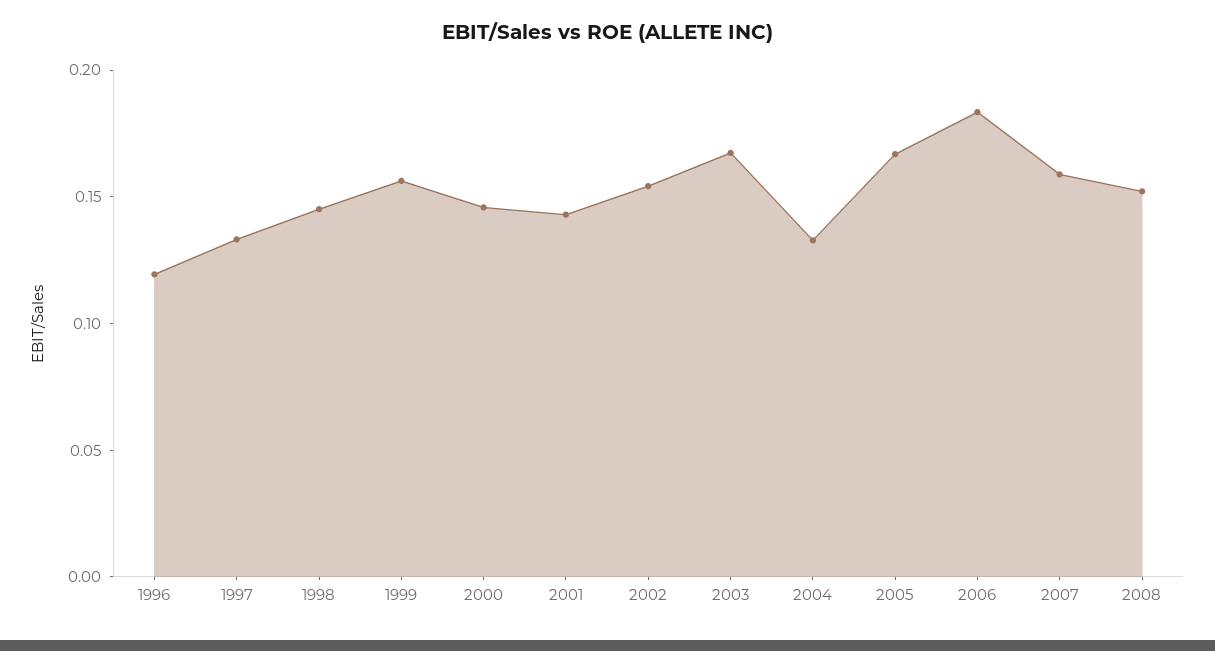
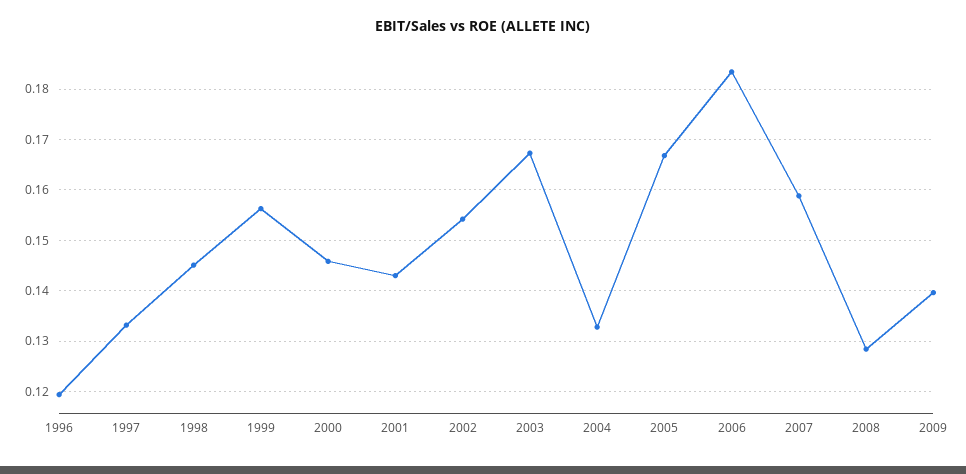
2008: 0.15 -> 0.128
2009: none -> 0.14

